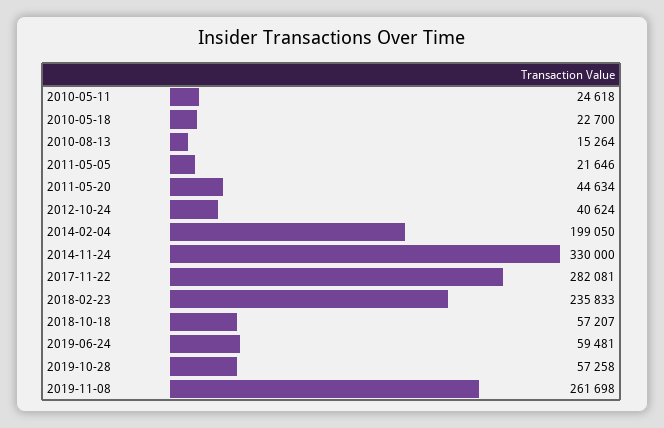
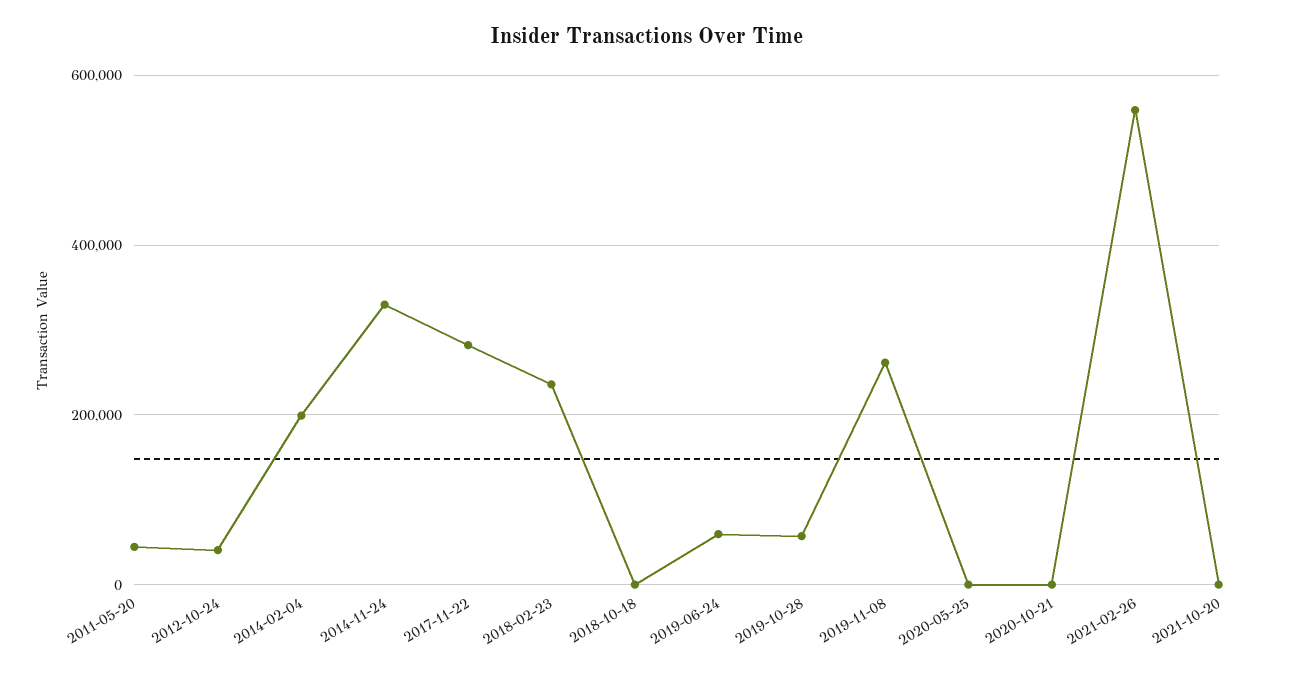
2010-05-11: 24618 -> none
2010-05-18: 22700 -> none
2010-08-13: 15264 -> none
2011-05-05: 21646 -> none
2018-10-18: 57207 -> 0
2020-05-25: none -> 0
2020-10-21: none -> 0
2021-02-26: none -> 560000
2021-10-20: none -> 0

